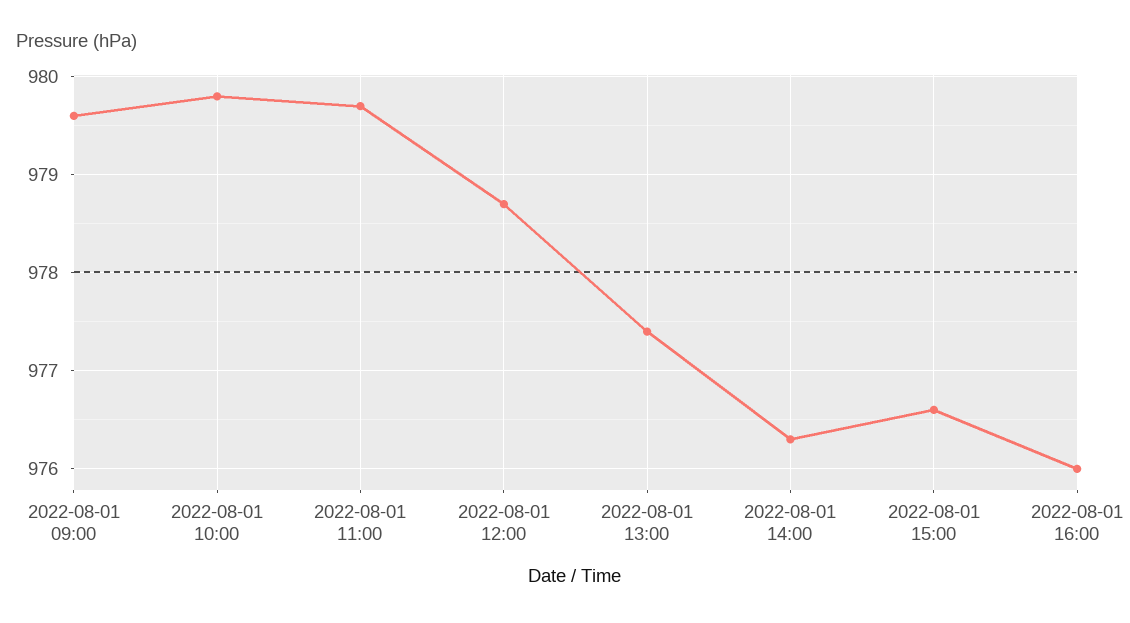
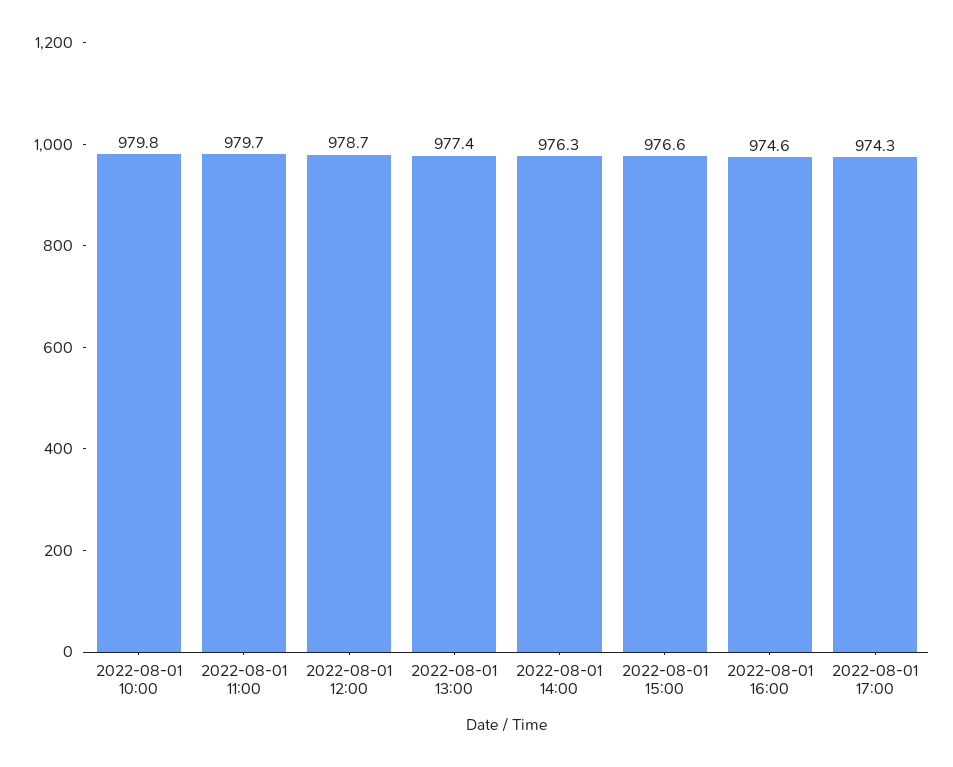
2022-08-01 09:00: 979.6 -> none
2022-08-01 16:00: 976 -> 974.6
2022-08-01 17:00: none -> 974.3

